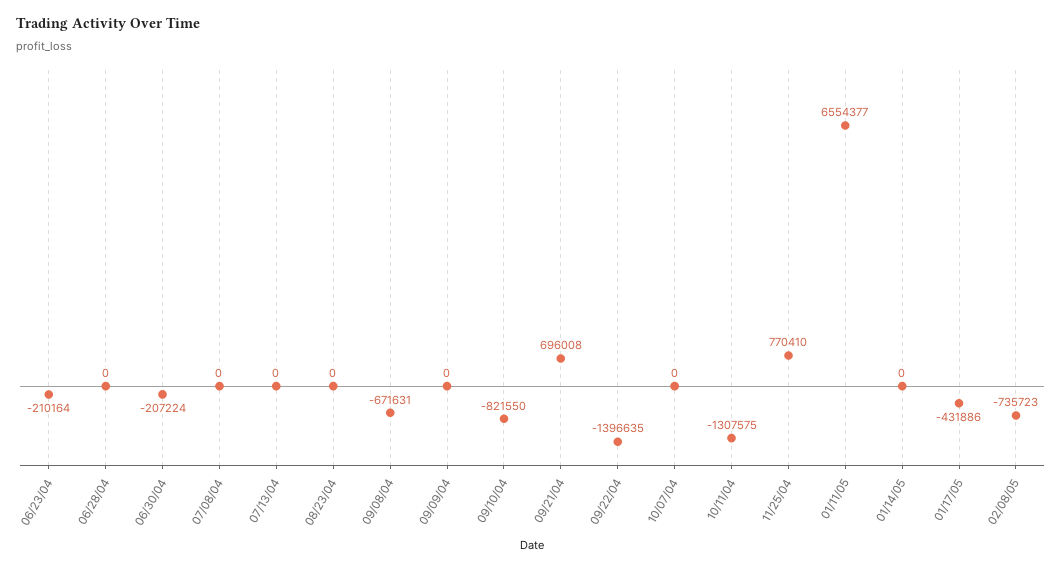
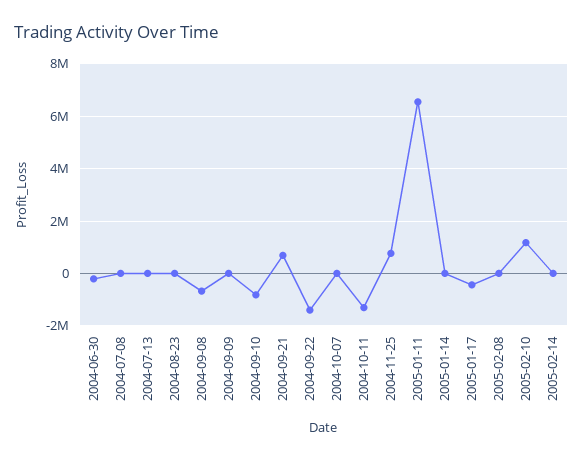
06/23/04: -210164 -> none
06/28/04: 0 -> none
02/08/05: -735723 -> 0
2005-02-10: none -> 1250000
2005-02-14: none -> 0

